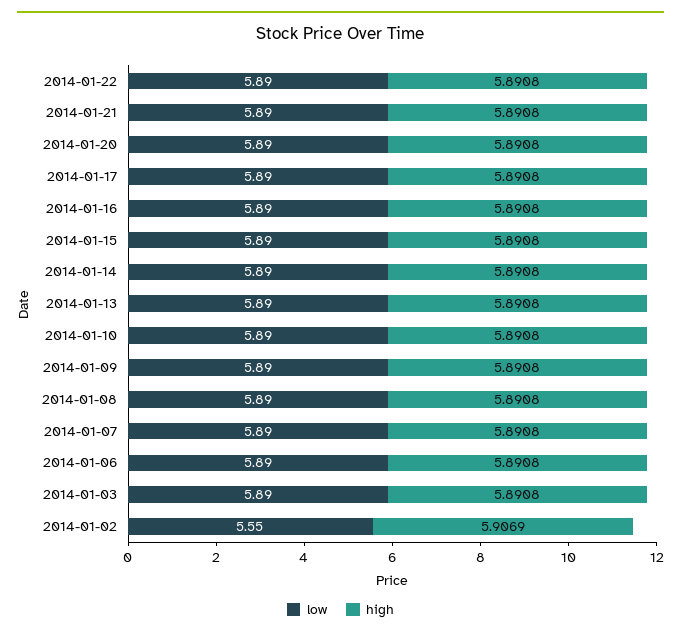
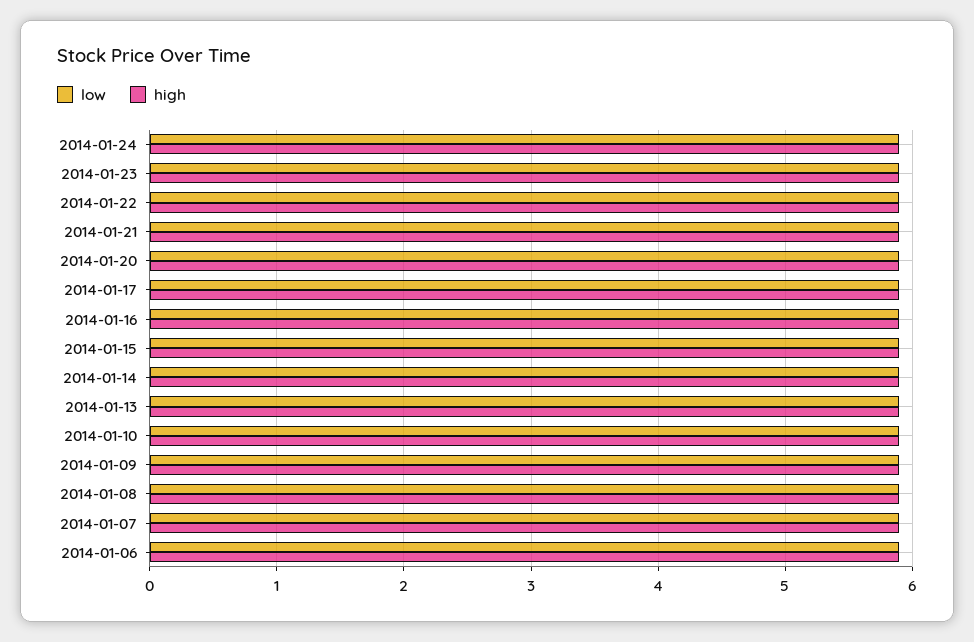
low, 2014-01-03: 5.89 -> none
high, 2014-01-03: 5.8908 -> none
low, 2014-01-02: 5.55 -> none
high, 2014-01-02: 5.9069 -> none
low, 2014-01-24: none -> 5.9
high, 2014-01-24: none -> 5.9
low, 2014-01-23: none -> 5.9
high, 2014-01-23: none -> 5.9

